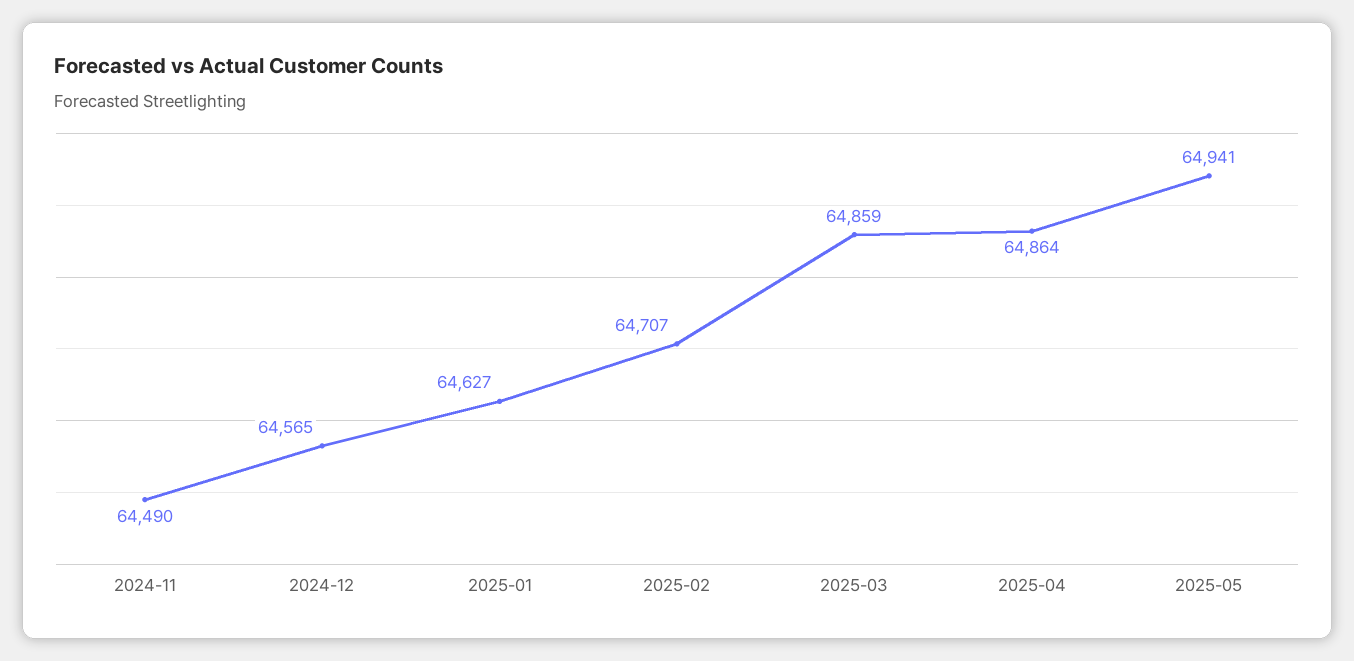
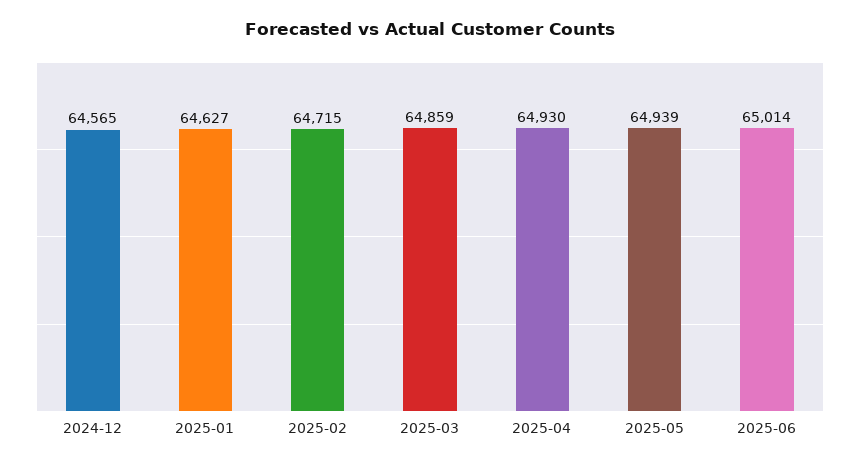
2024-11: 64490 -> none
2025-02: 64707 -> 64715
2025-04: 64864 -> 64930
2025-05: 64941 -> 64939
2025-06: none -> 65014

